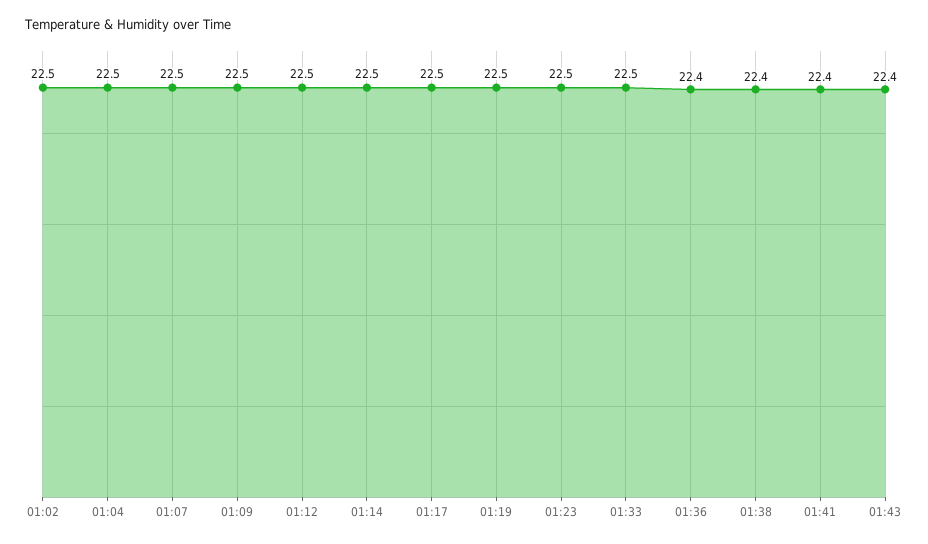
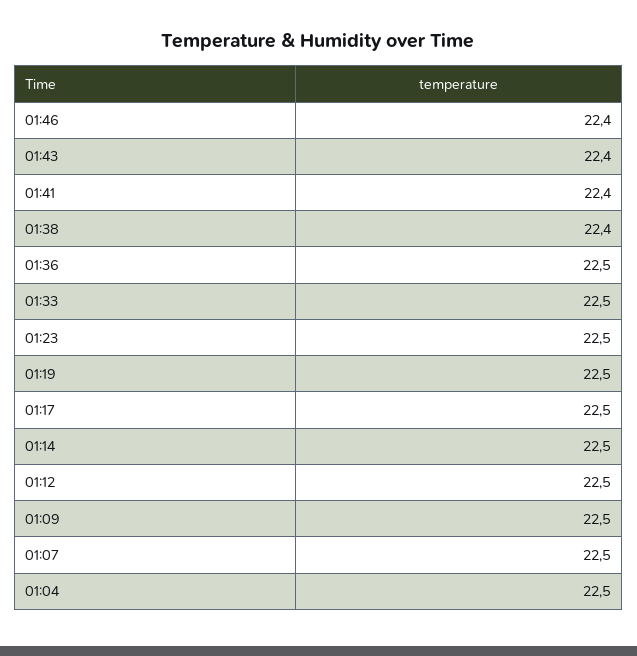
01:02: 22.5 -> none
01:36: 22.4 -> 22.5
01:46: none -> 22.4

